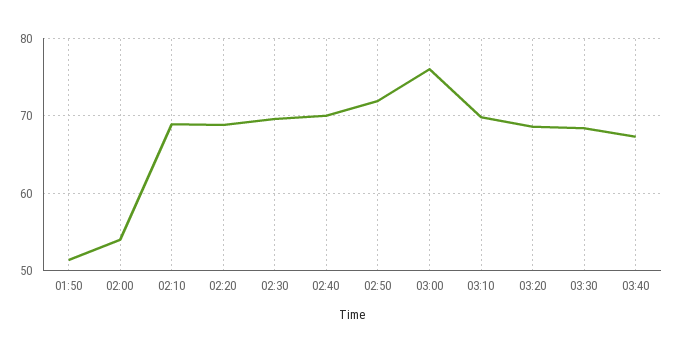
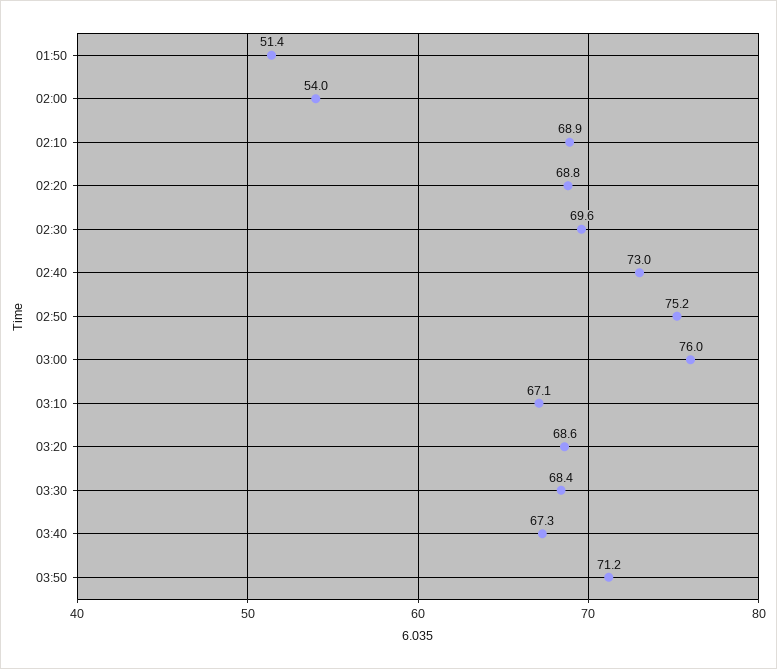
02:40: 70 -> 73
02:50: 72 -> 75.2
03:10: 70 -> 67.1
03:50: none -> 71.2

